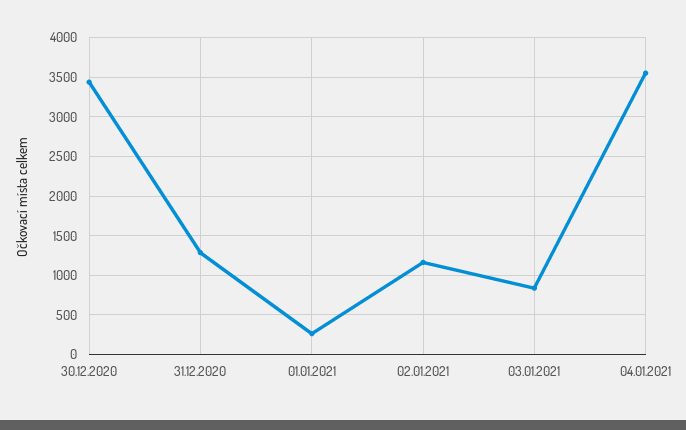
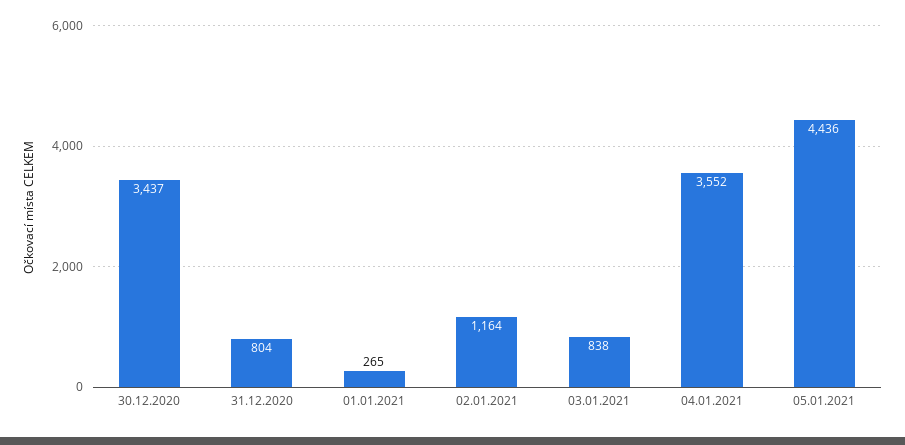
31.12.2020: 1300 -> 804
05.01.2021: none -> 4436

